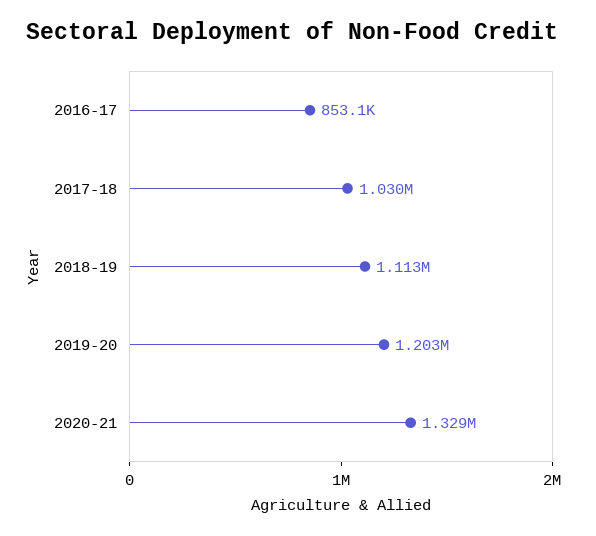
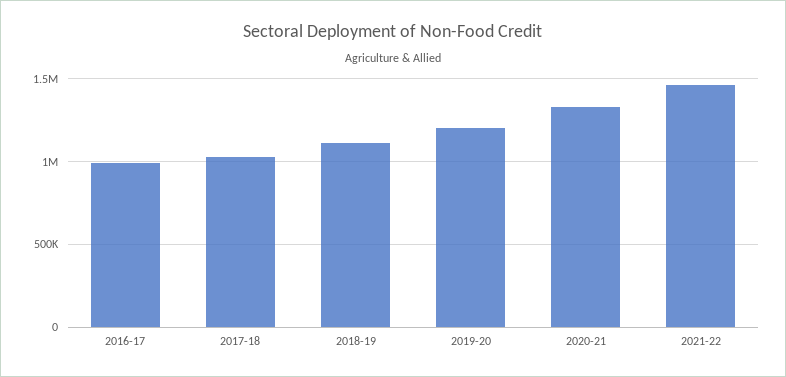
2016-17: 853100 -> 1000000
2021-22: none -> 1450000

